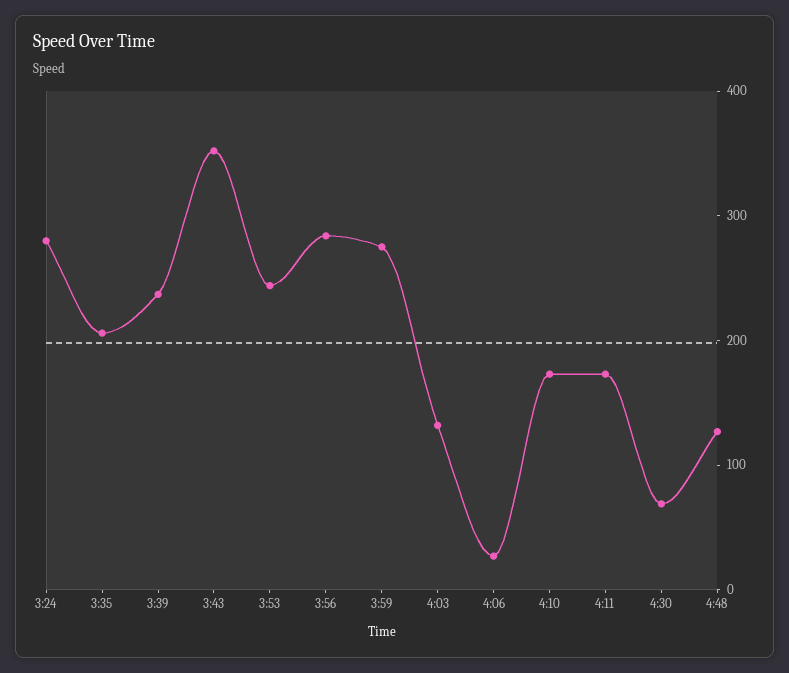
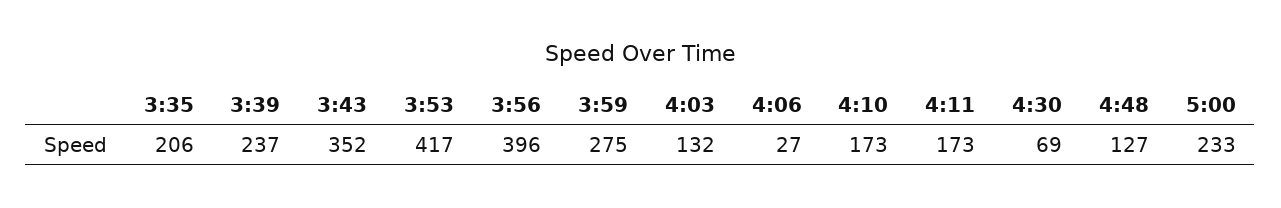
3:24: 280 -> none
3:53: 240 -> 417
3:56: 280 -> 396
5:00: none -> 233

